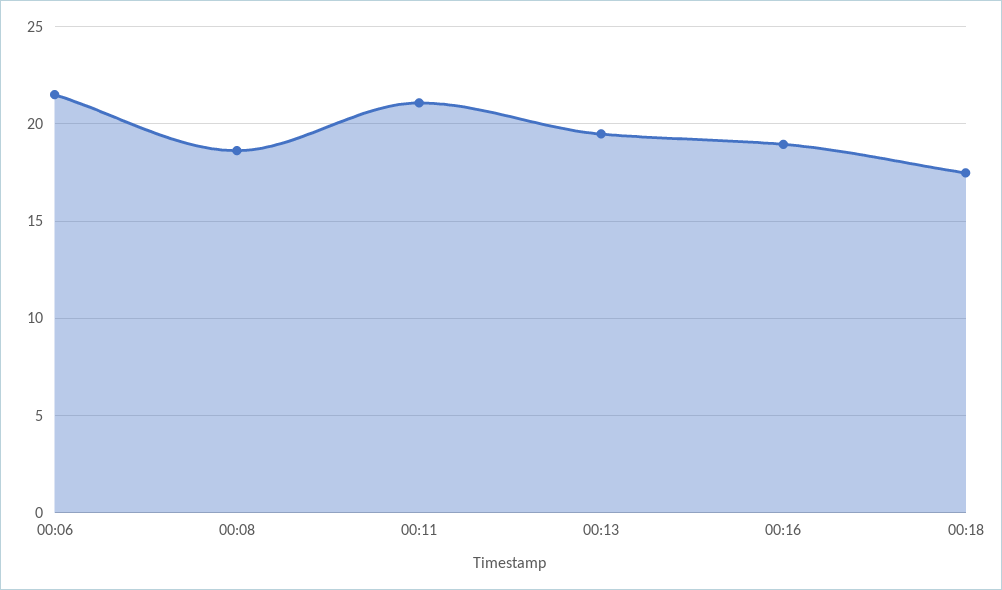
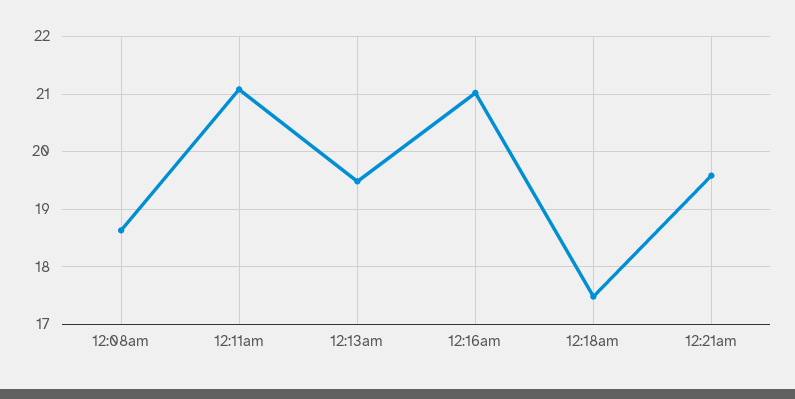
00:06: 21.5 -> none
00:16: 19 -> 21
12:21am: none -> 19.6

